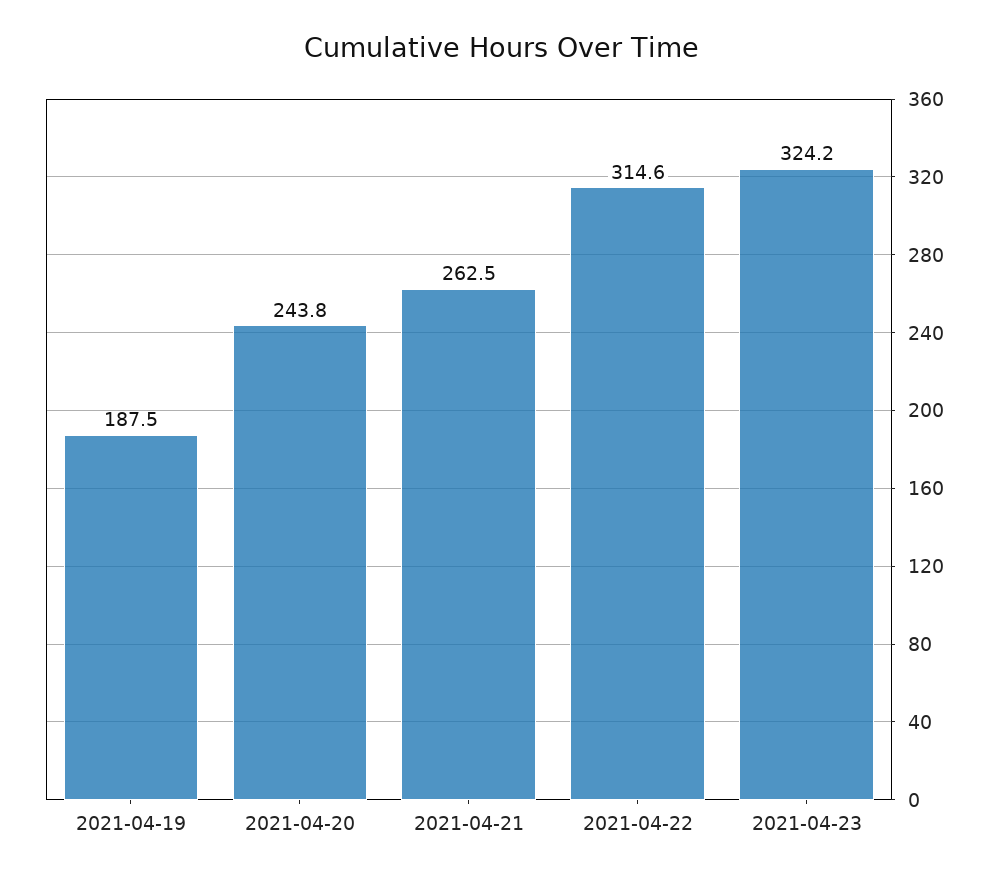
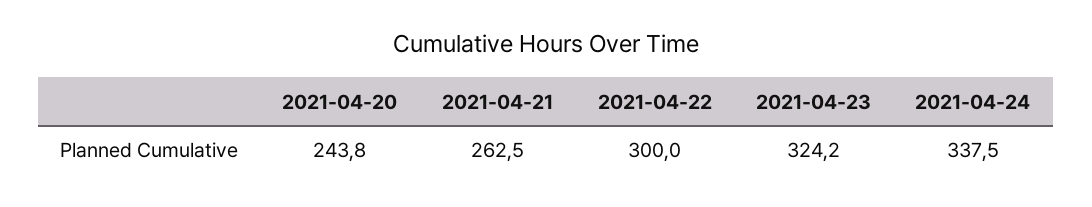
2021-04-19: 187.5 -> none
2021-04-22: 314.6 -> 300
2021-04-24: none -> 337.5

